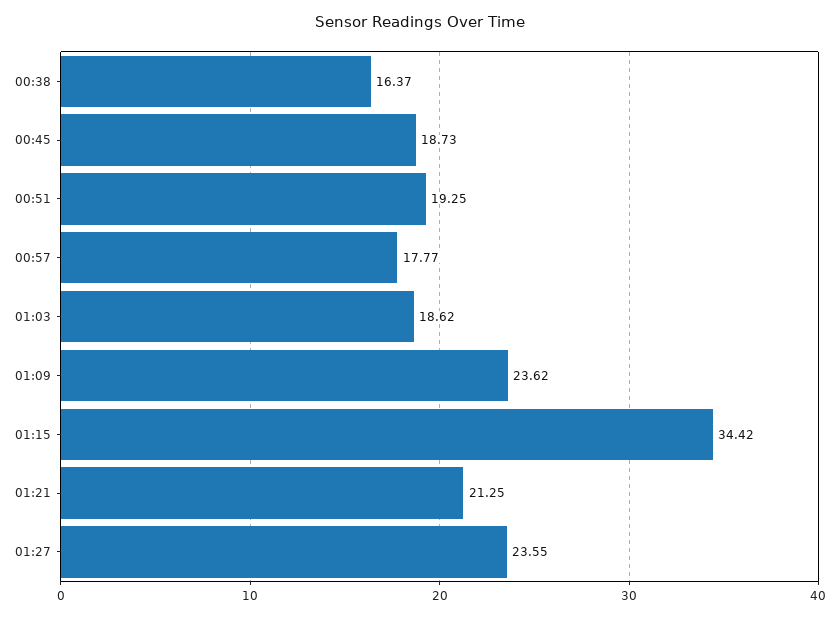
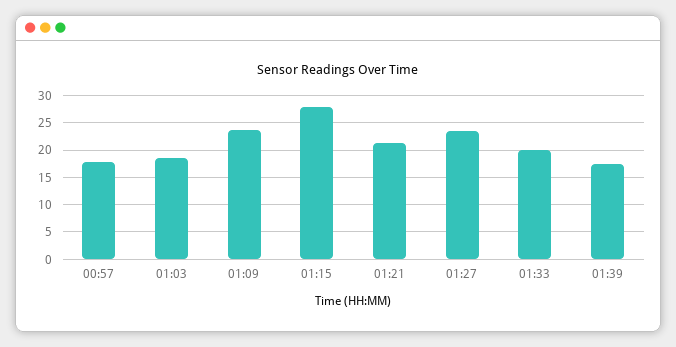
00:38: 16.37 -> none
00:45: 18.73 -> none
00:51: 19.25 -> none
01:15: 34.42 -> 27.5
01:33: none -> 20
01:39: none -> 17.5

